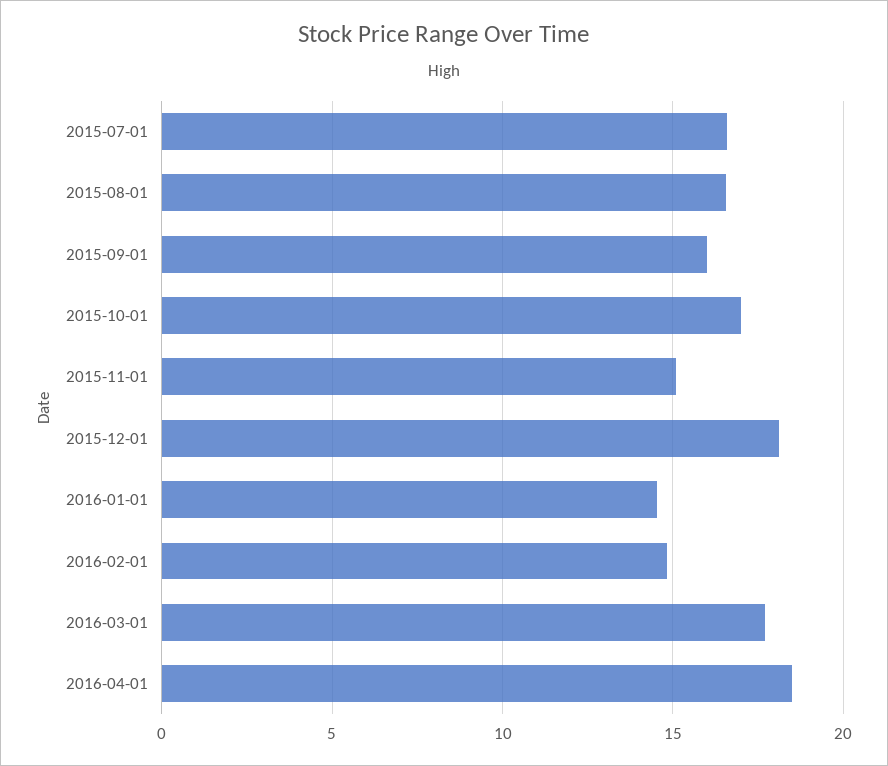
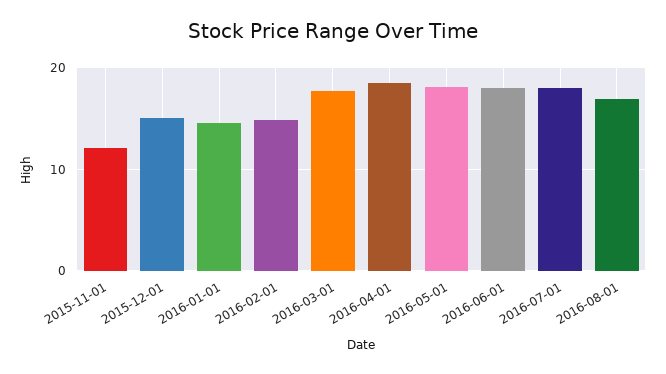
2015-07-01: 16.5 -> none
2015-08-01: 16.5 -> none
2015-09-01: 16 -> none
2015-10-01: 17 -> none
2015-11-01: 15 -> 12
2015-12-01: 18 -> 15
2016-05-01: none -> 18
2016-06-01: none -> 18
2016-07-01: none -> 18
2016-08-01: none -> 17

